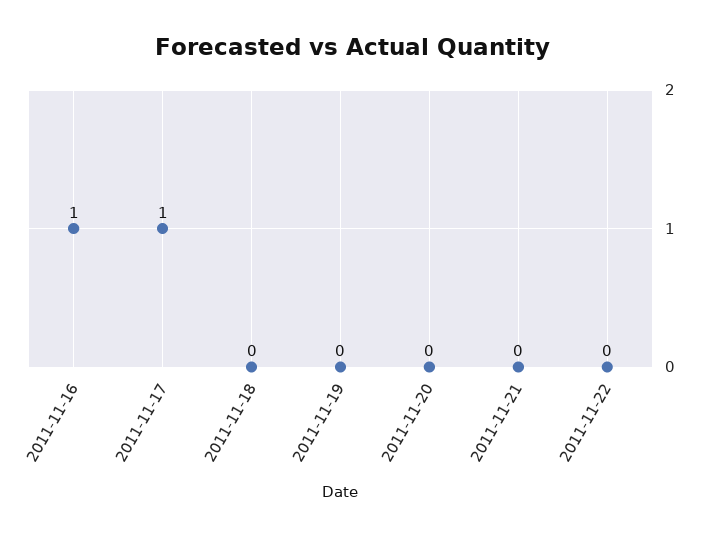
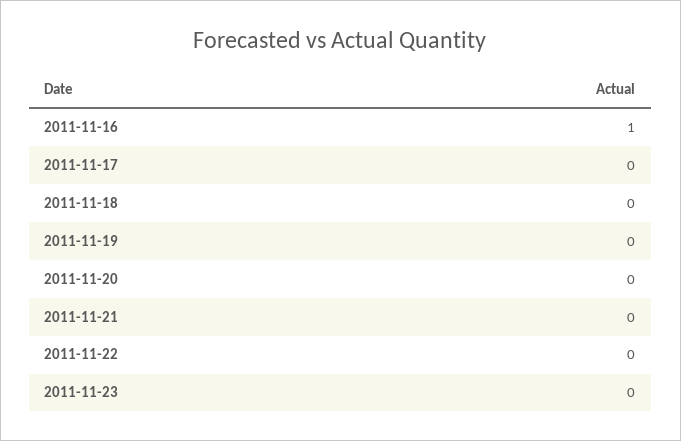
2011-11-17: 1 -> 0
2011-11-23: none -> 0

